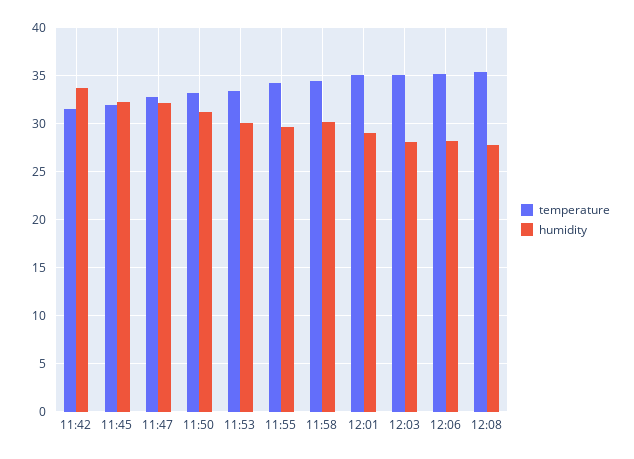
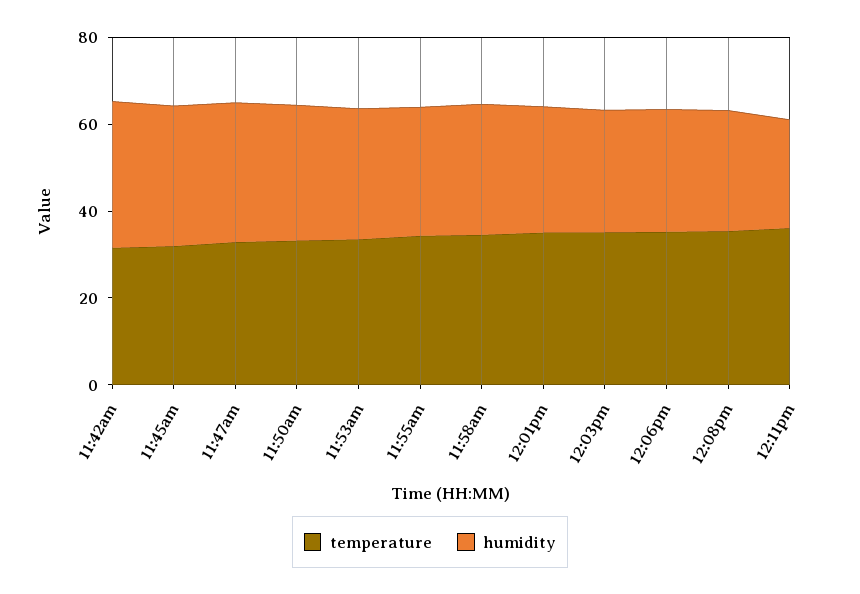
temperature, 12:11pm: none -> 35
humidity, 12:11pm: none -> 25

